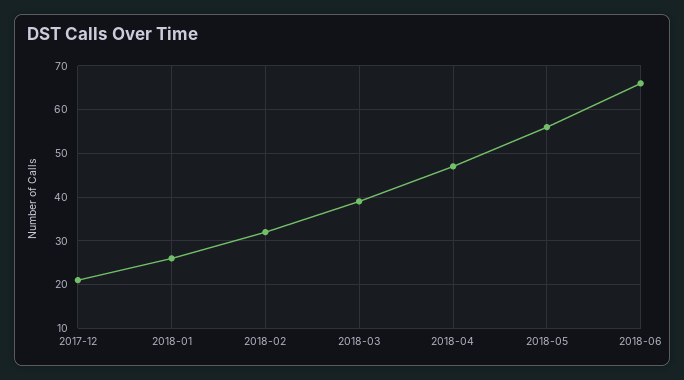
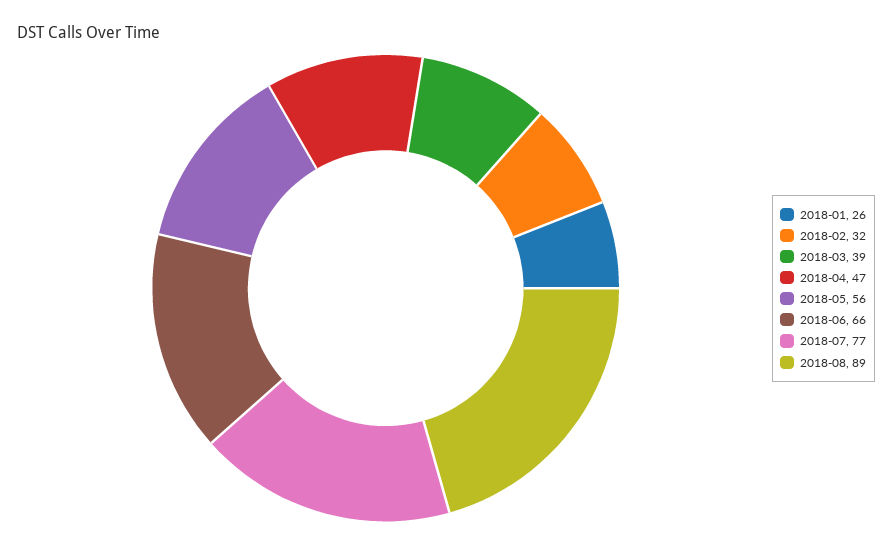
2017-12: 20 -> none
2018-07: none -> 77
2018-08: none -> 89

